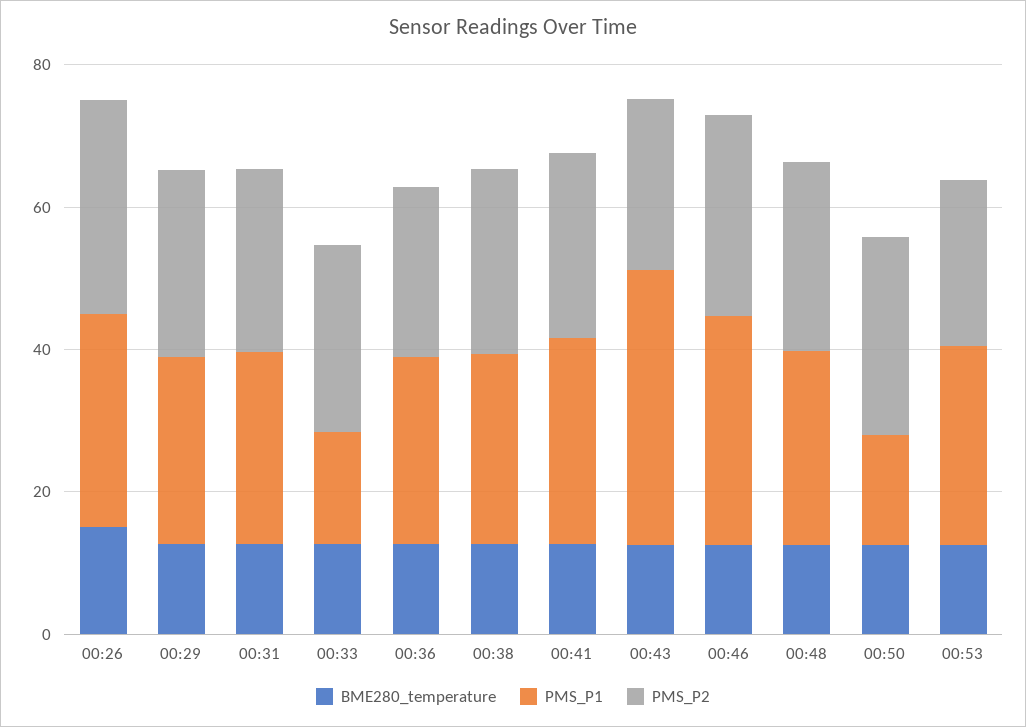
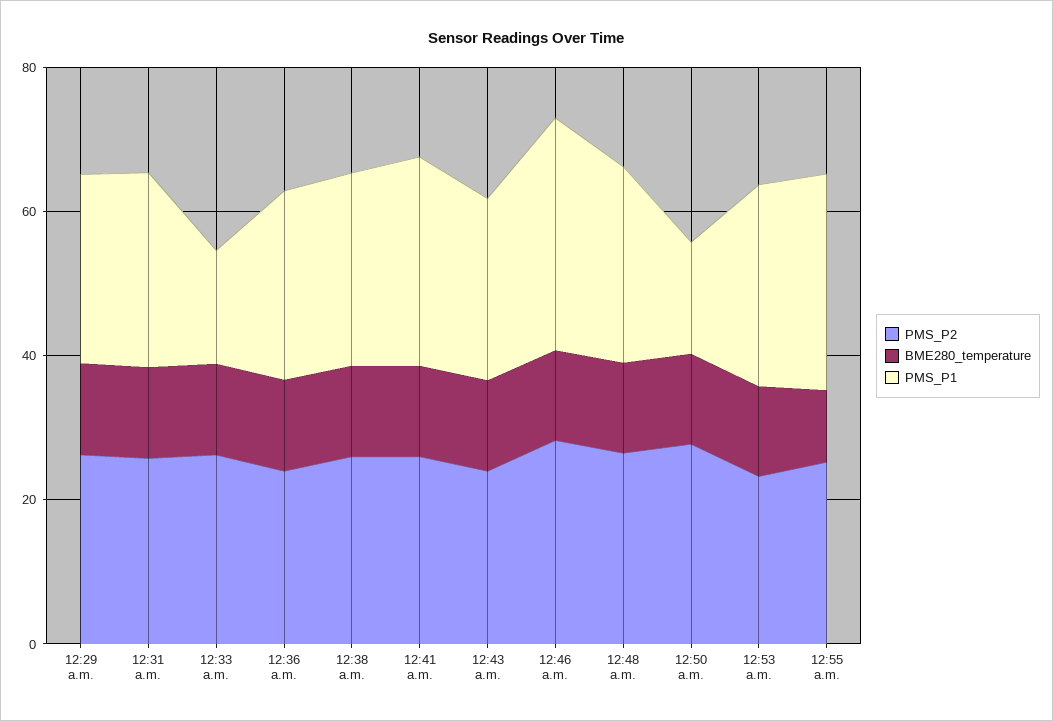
BME280_temperature, 00:26: 15 -> none
PMS_P1, 00:26: 30 -> none
PMS_P2, 00:26: 30 -> none
PMS_P1, 00:43: 40 -> 25
PMS_P2, 12:55 a.m.: none -> 25
BME280_temperature, 12:55 a.m.: none -> 10
PMS_P1, 12:55 a.m.: none -> 30

